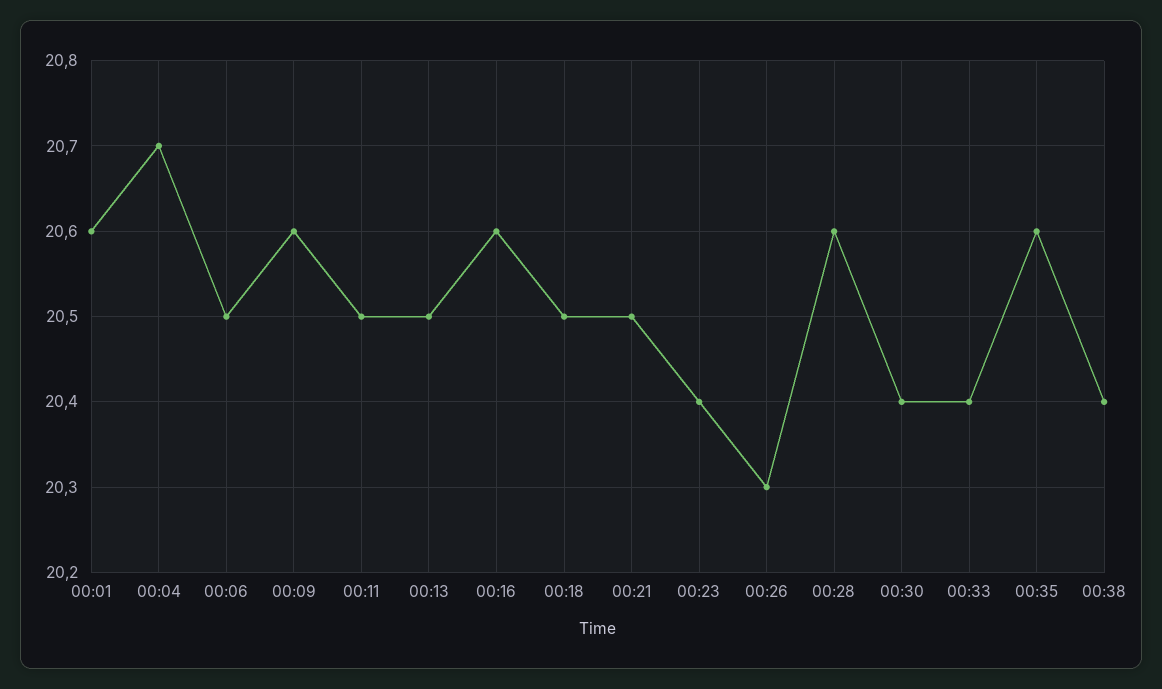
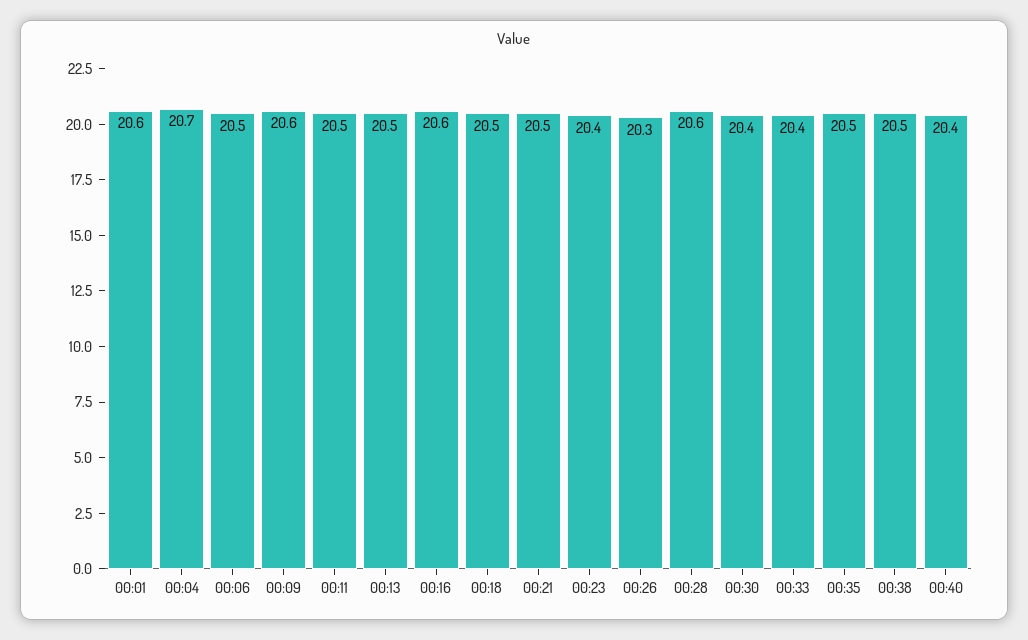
00:35: 20.6 -> 20.5
00:38: 20.4 -> 20.5
00:40: none -> 20.4

